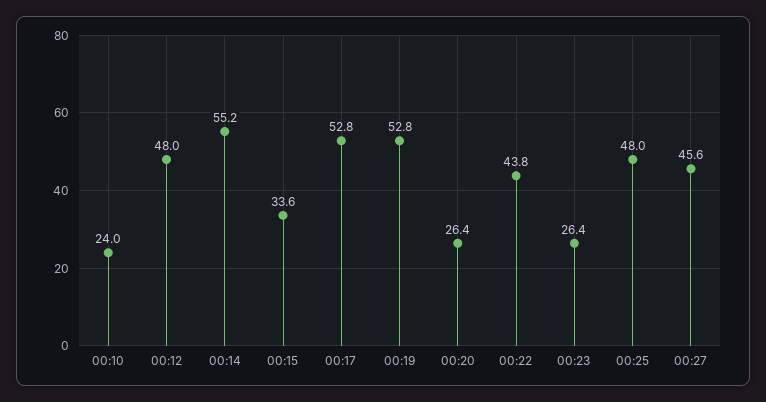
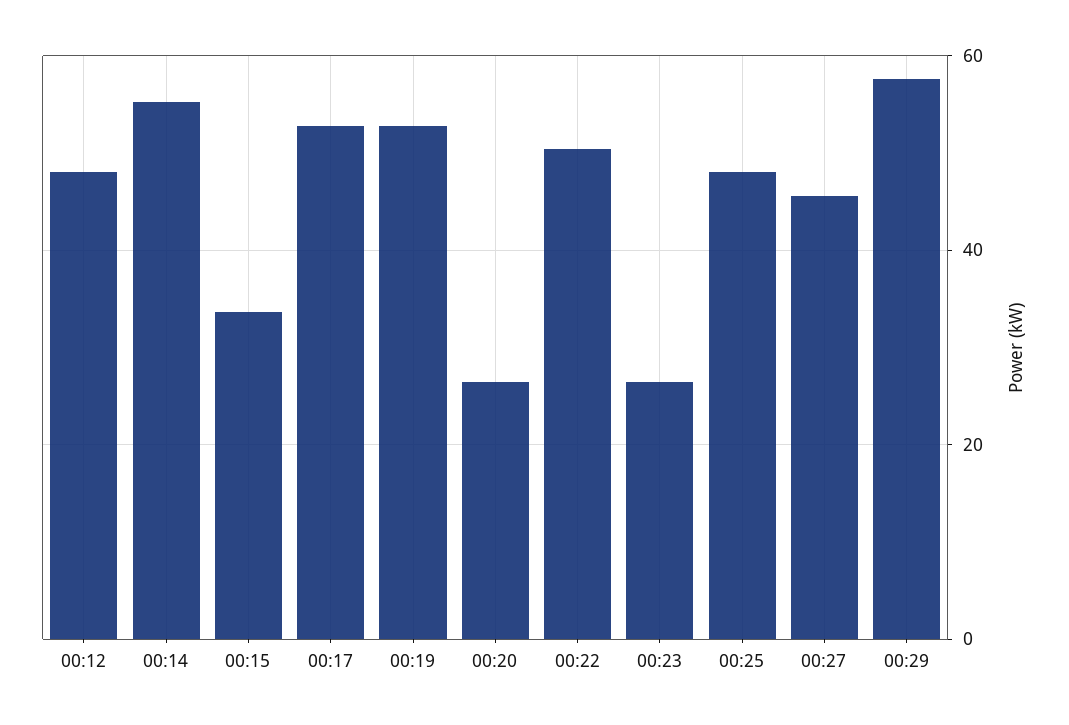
00:10: 24 -> none
00:22: 43.8 -> 50
00:29: none -> 58

